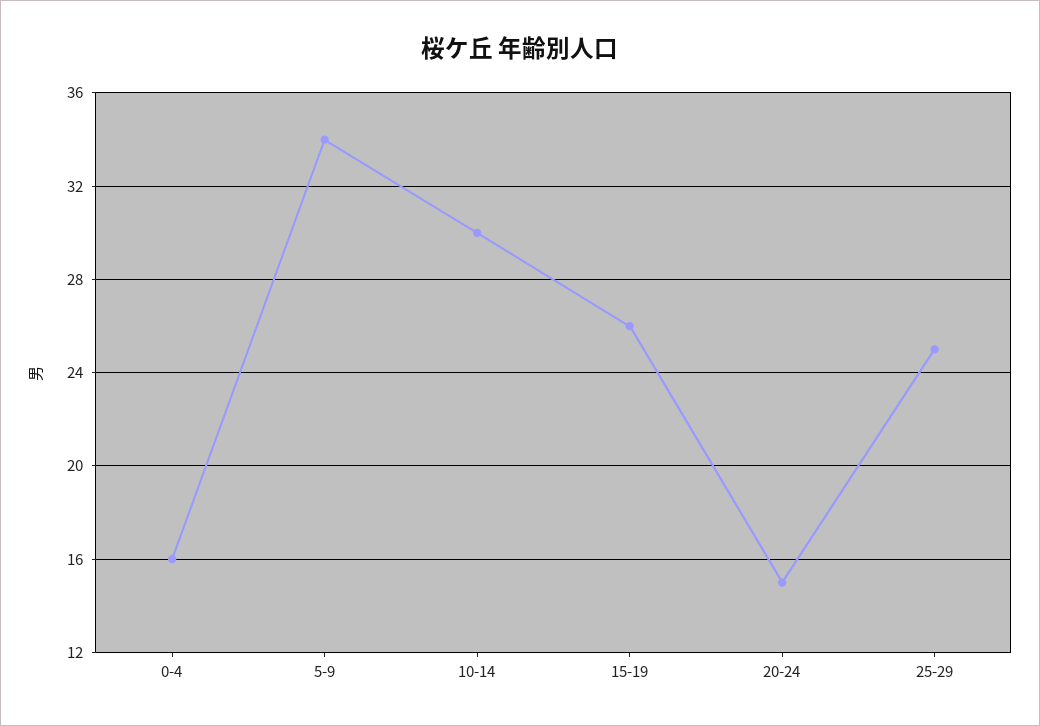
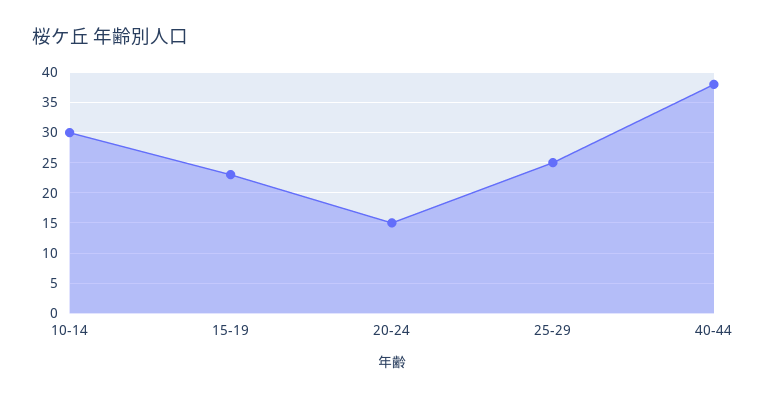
0-4: 16 -> none
5-9: 34 -> none
15-19: 26 -> 23
40-44: none -> 38

